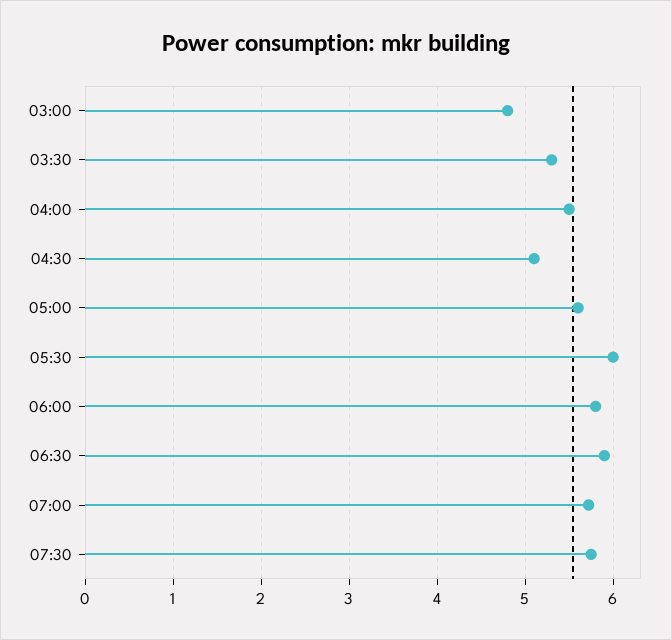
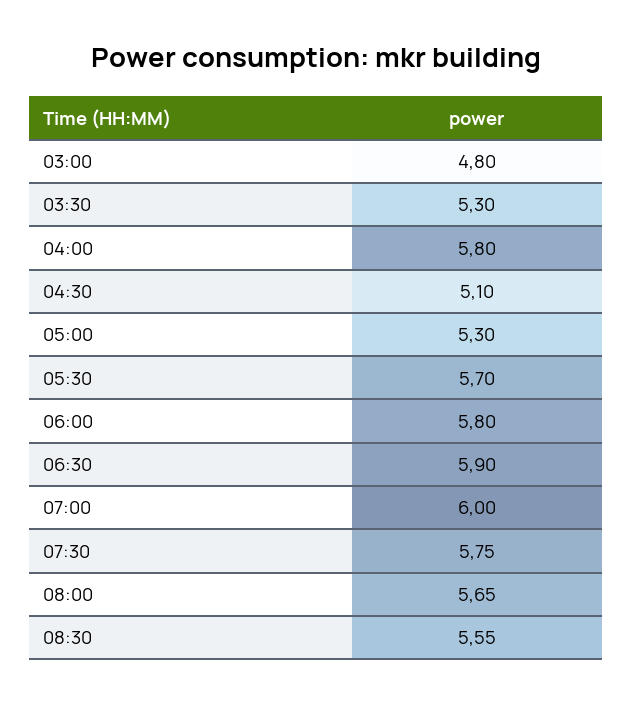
04:00: 5.5 -> 5.8
05:00: 5.6 -> 5.3
05:30: 6 -> 5.7
07:00: 5.7 -> 6
08:00: none -> 5.65
08:30: none -> 5.55

